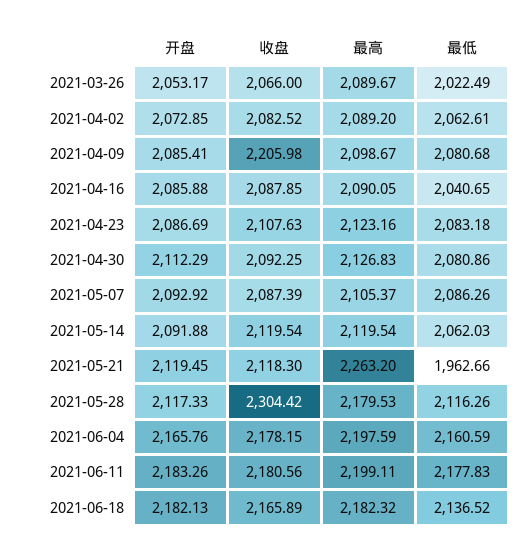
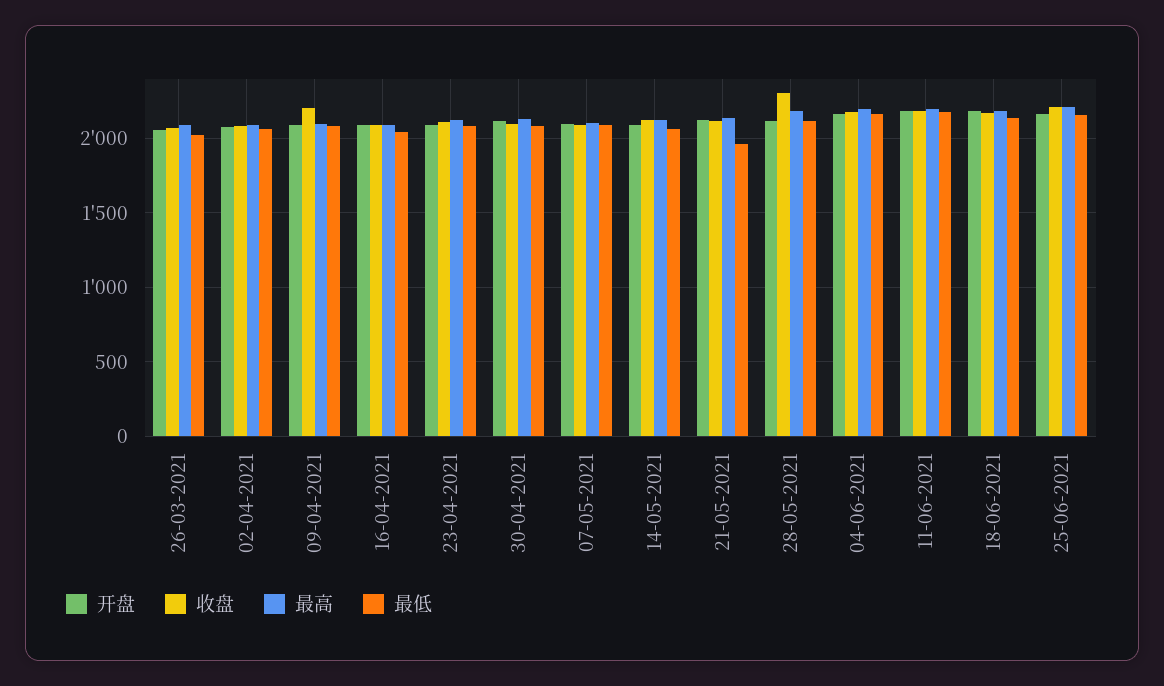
最高, 2021-05-21: 2263.2 -> 2150
开盘, 25-06-2021: none -> 2150
收盘, 25-06-2021: none -> 2200
最高, 25-06-2021: none -> 2200
最低, 25-06-2021: none -> 2150

